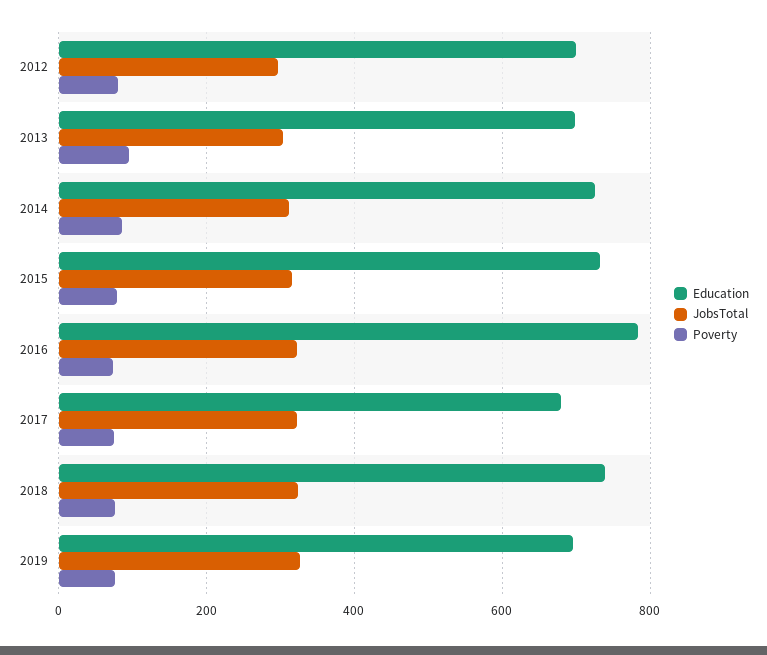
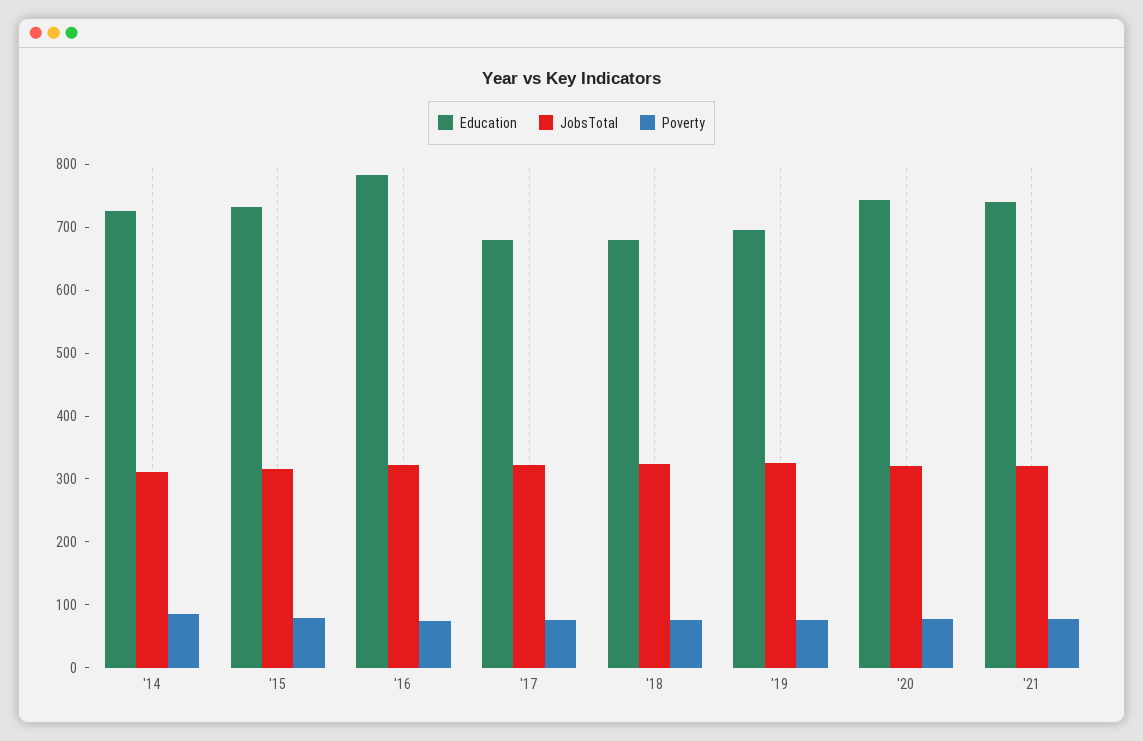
Education, 2012: 700 -> none
JobsTotal, 2012: 300 -> none
Poverty, 2012: 80 -> none
Education, 2013: 700 -> none
JobsTotal, 2013: 300 -> none
Poverty, 2013: 100 -> none
Education, 2018: 740 -> 680
Education, '20: none -> 740
JobsTotal, '20: none -> 320
Poverty, '20: none -> 80
Education, '21: none -> 740
JobsTotal, '21: none -> 320
Poverty, '21: none -> 80

